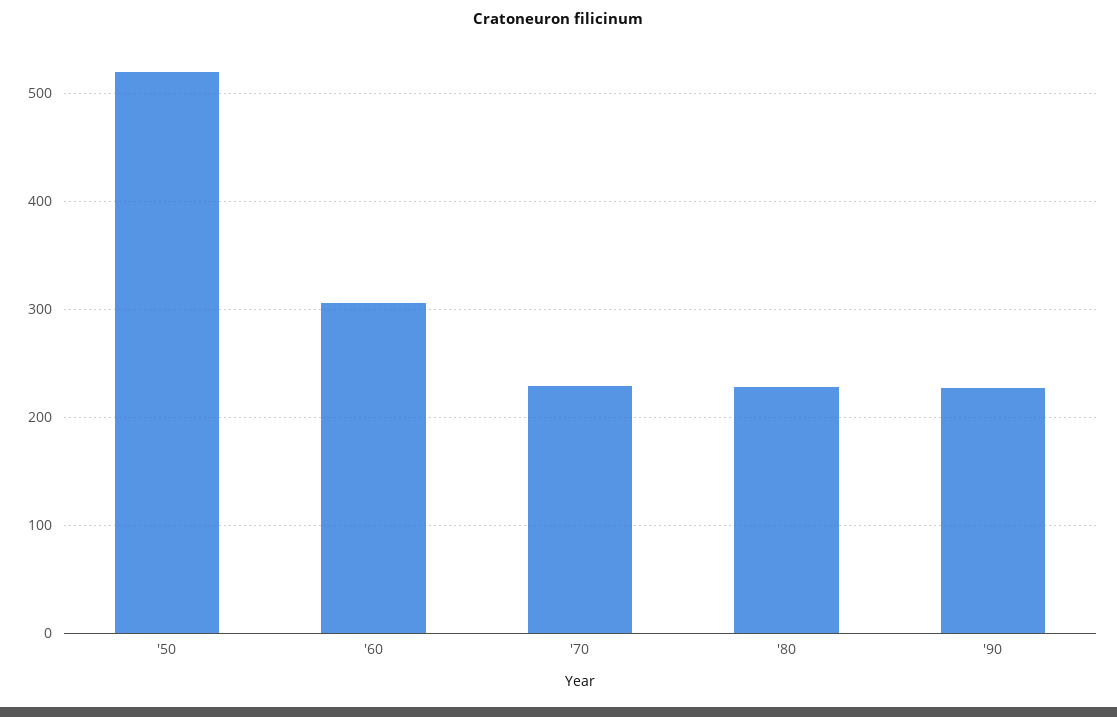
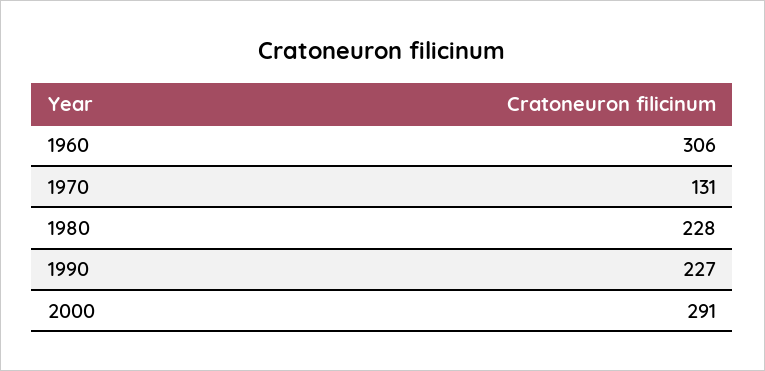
'50: 520 -> none
'70: 230 -> 131
2000: none -> 291

